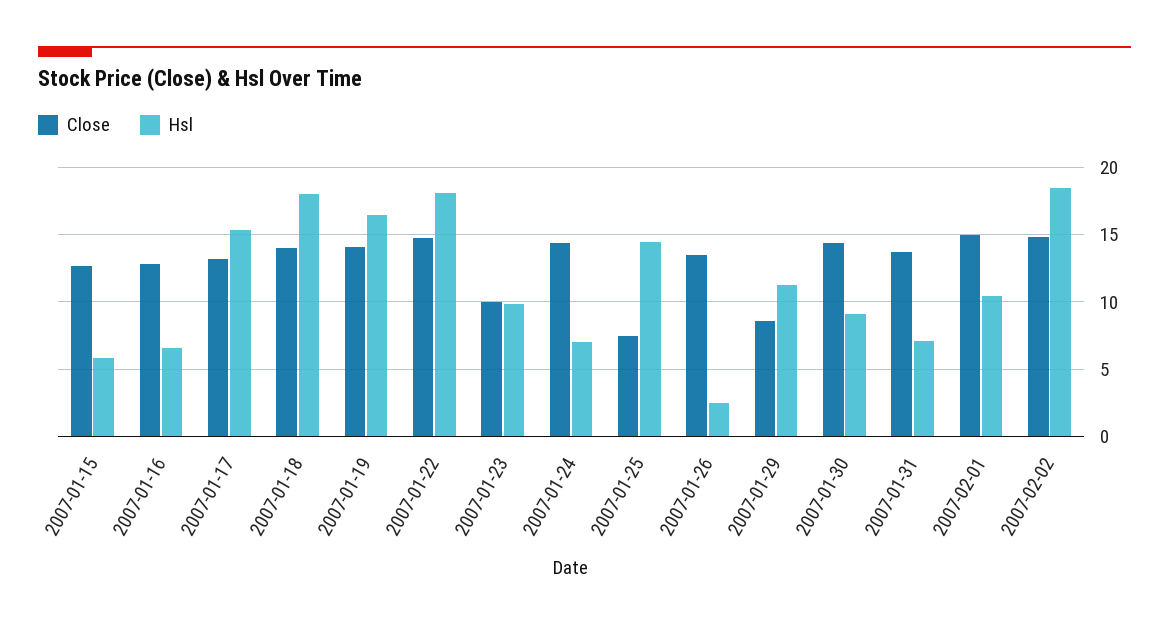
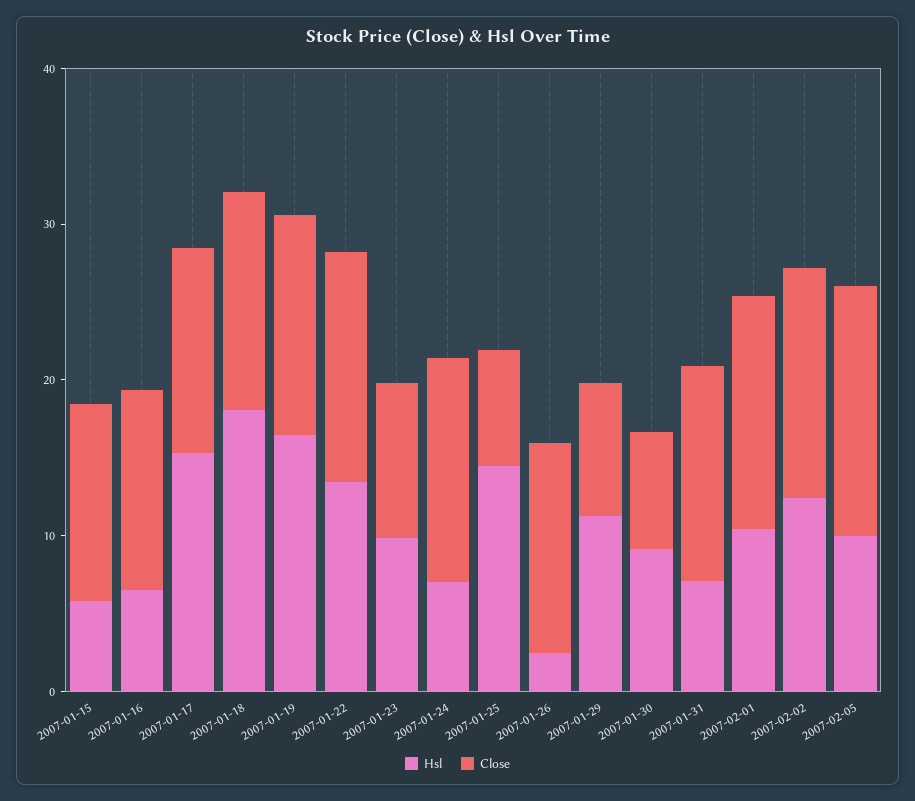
Hsl, 2007-01-22: 18 -> 14
Close, 2007-01-30: 14.5 -> 8
Hsl, 2007-02-02: 18.5 -> 12
Hsl, 2007-02-05: none -> 10
Close, 2007-02-05: none -> 16

